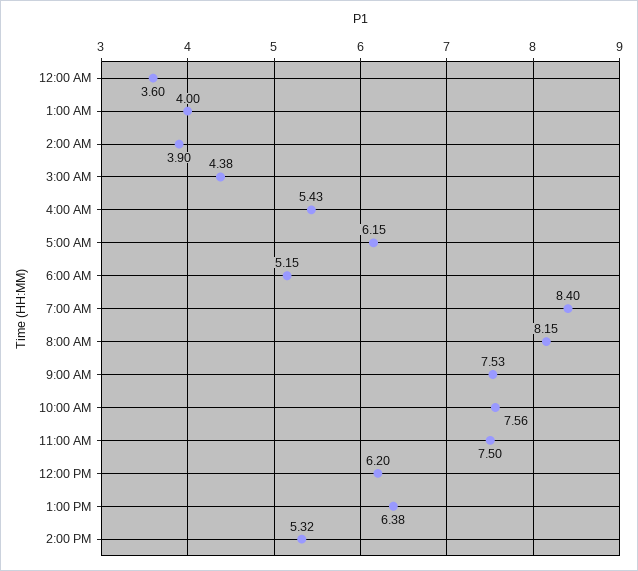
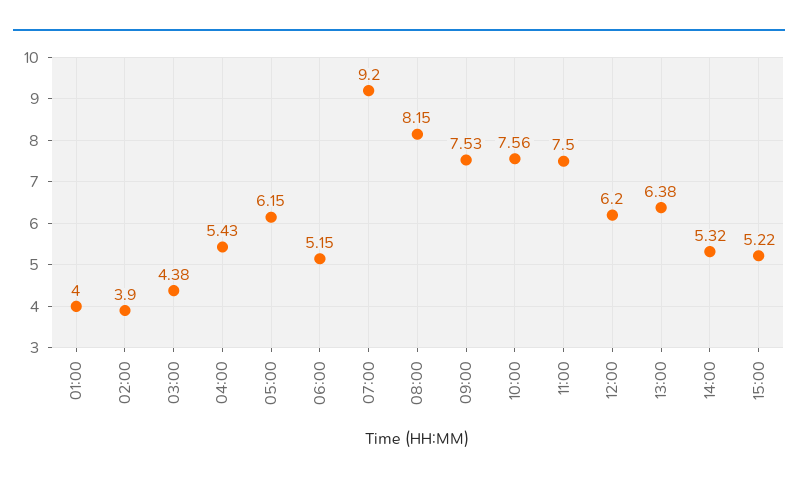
12:00 AM: 3.6 -> none
7:00 AM: 8.4 -> 9.2
15:00: none -> 5.22

